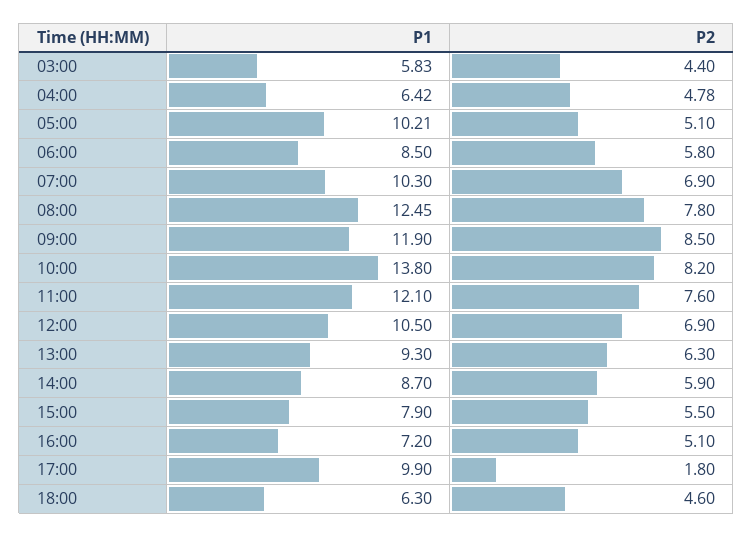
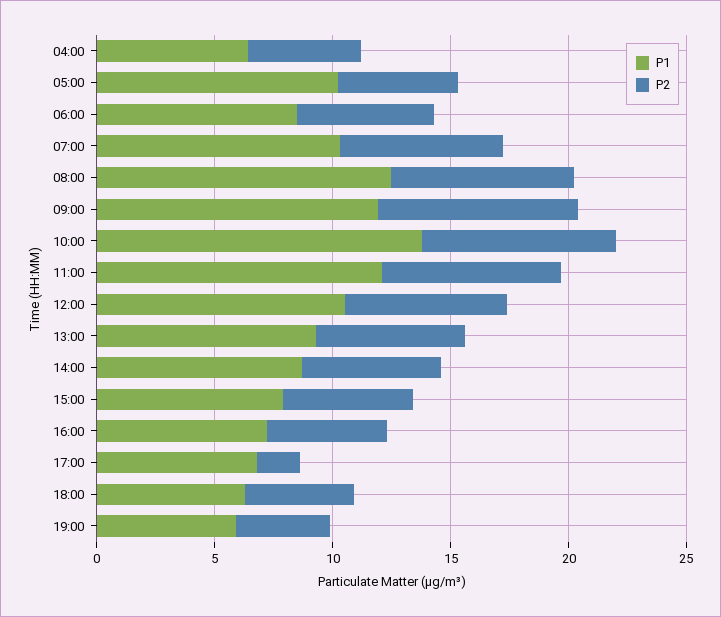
P1, 03:00: 5.83 -> none
P2, 03:00: 4.4 -> none
P1, 17:00: 9.9 -> 7
P1, 19:00: none -> 6
P2, 19:00: none -> 4

